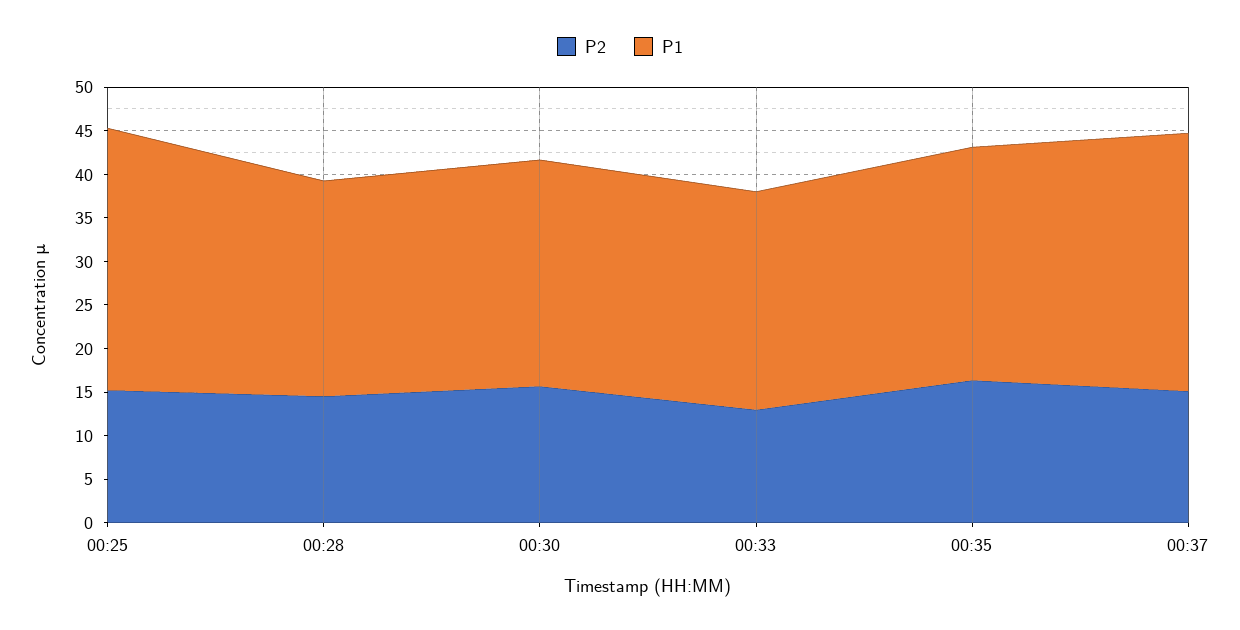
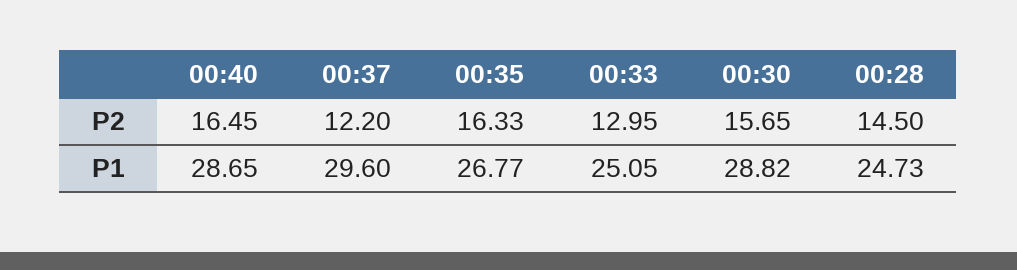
P2, 00:25: 15 -> none
P1, 00:25: 30 -> none
P1, 00:30: 26 -> 28.82
P2, 00:37: 15 -> 12.2
P2, 00:40: none -> 16.45
P1, 00:40: none -> 28.65

